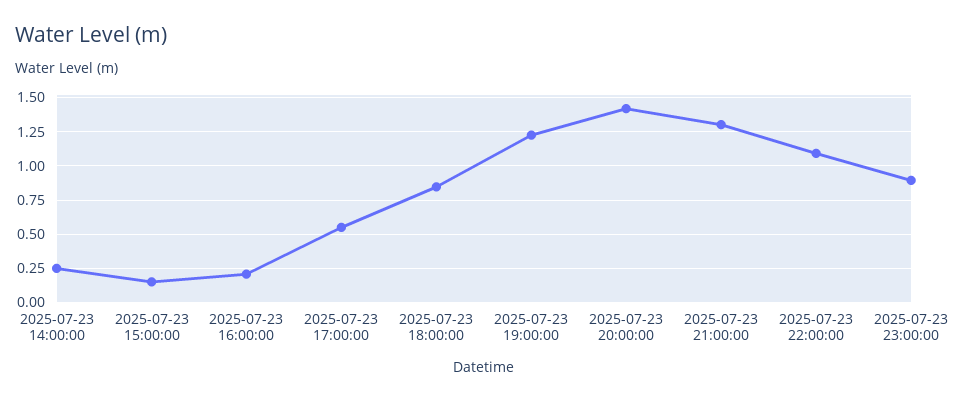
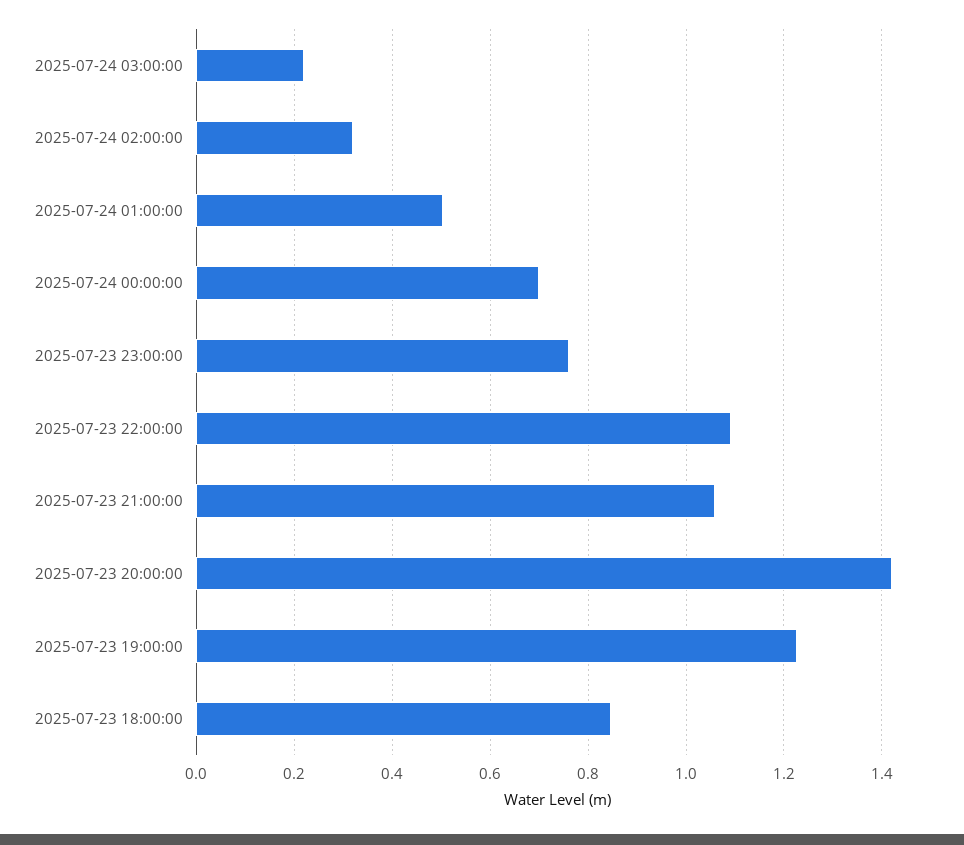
2025-07-23 14:00:00: 0.25 -> none
2025-07-23 15:00:00: 0.15 -> none
2025-07-23 16:00:00: 0.2 -> none
2025-07-23 17:00:00: 0.55 -> none
2025-07-23 21:00:00: 1.3 -> 1.06
2025-07-23 23:00:00: 0.9 -> 0.76
2025-07-24 03:00:00: none -> 0.22
2025-07-24 02:00:00: none -> 0.32
2025-07-24 01:00:00: none -> 0.5
2025-07-24 00:00:00: none -> 0.7

